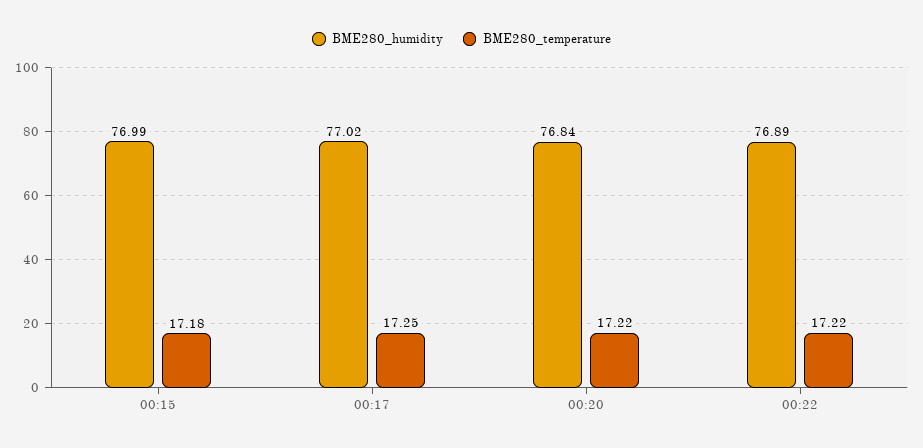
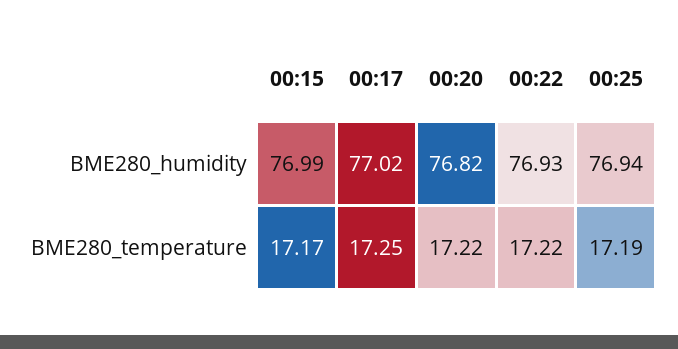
BME280_temperature, 00:15: 17.18 -> 17.17
BME280_humidity, 00:20: 76.84 -> 76.82
BME280_humidity, 00:22: 76.89 -> 76.93
BME280_humidity, 00:25: none -> 76.94
BME280_temperature, 00:25: none -> 17.19

